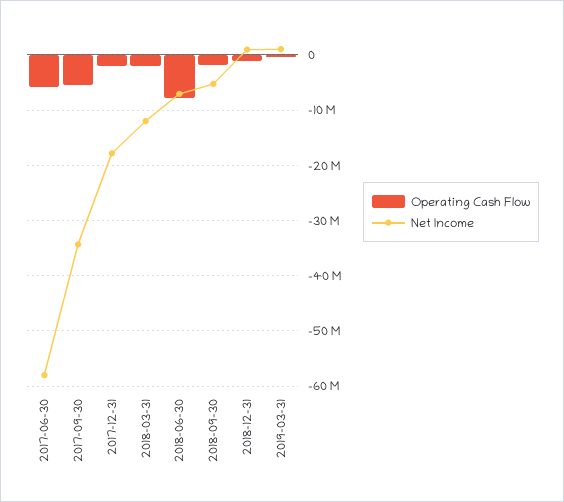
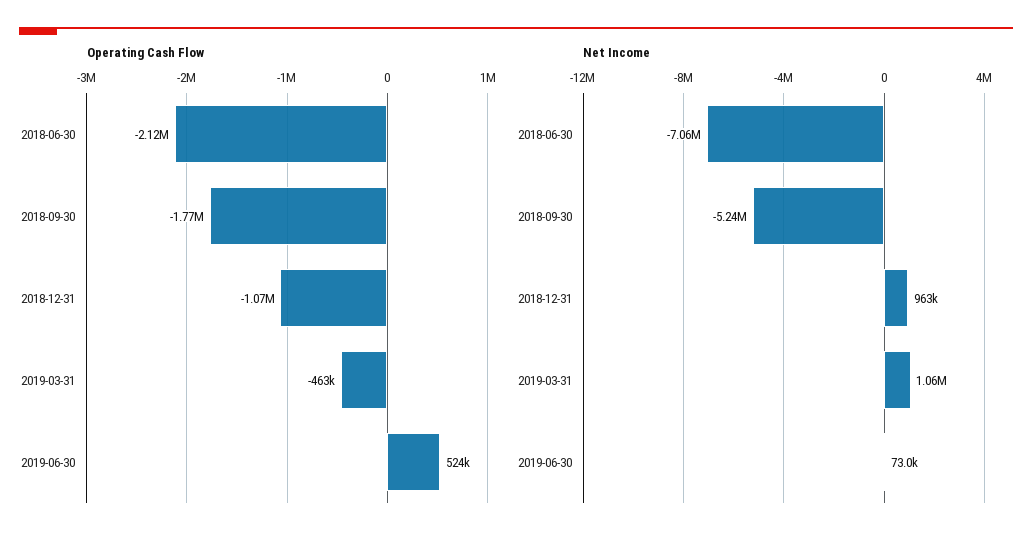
Operating Cash Flow, 2017-06-30: -6000000 -> none
Net Income, 2017-06-30: -58000000 -> none
Operating Cash Flow, 2017-09-30: -6000000 -> none
Net Income, 2017-09-30: -34000000 -> none
Operating Cash Flow, 2017-12-31: -2000000 -> none
Net Income, 2017-12-31: -18000000 -> none
Operating Cash Flow, 2018-03-31: -2000000 -> none
Net Income, 2018-03-31: -12000000 -> none
Operating Cash Flow, 2018-06-30: -8000000 -> -2120000
Operating Cash Flow, 2019-06-30: none -> 524000
Net Income, 2019-06-30: none -> 73000

